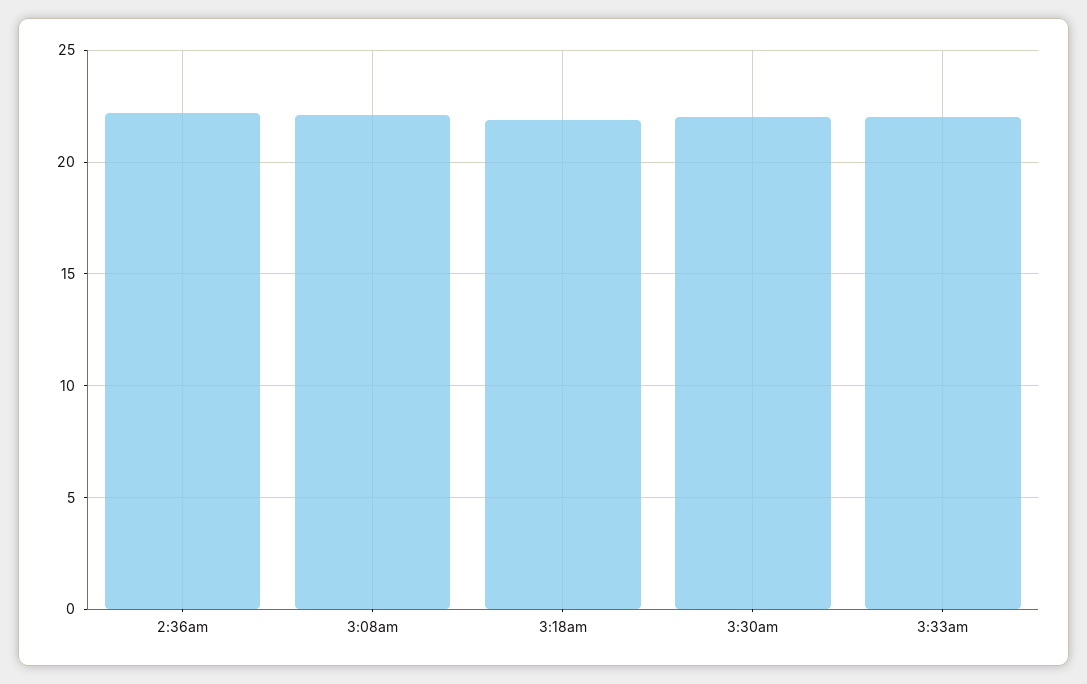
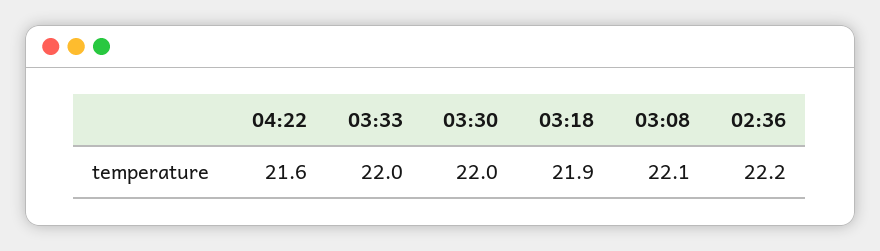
04:22: none -> 21.6

